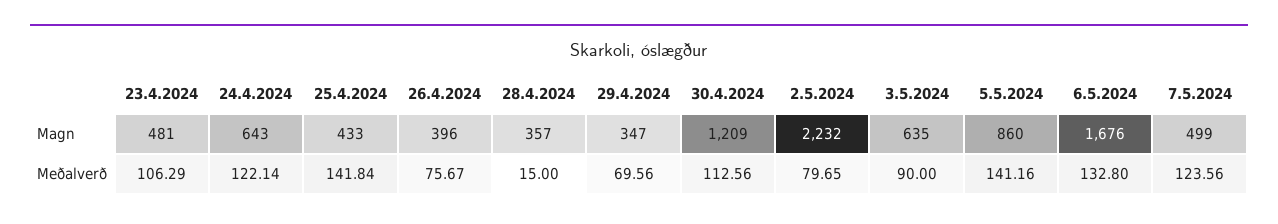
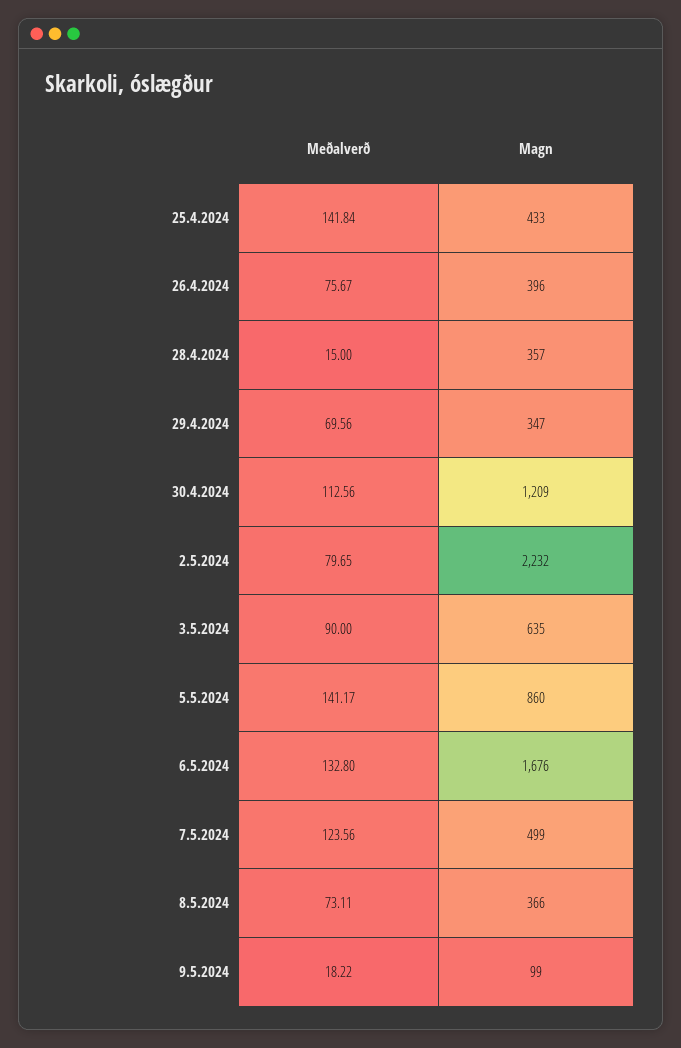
23.4.2024, Magn: 481 -> none
24.4.2024, Magn: 643 -> none
23.4.2024, Meðalverð: 106.29 -> none
24.4.2024, Meðalverð: 122.14 -> none
5.5.2024, Meðalverð: 141.16 -> 141.17
8.5.2024, Meðalverð: none -> 73.11
8.5.2024, Magn: none -> 366
9.5.2024, Meðalverð: none -> 18.22
9.5.2024, Magn: none -> 99

